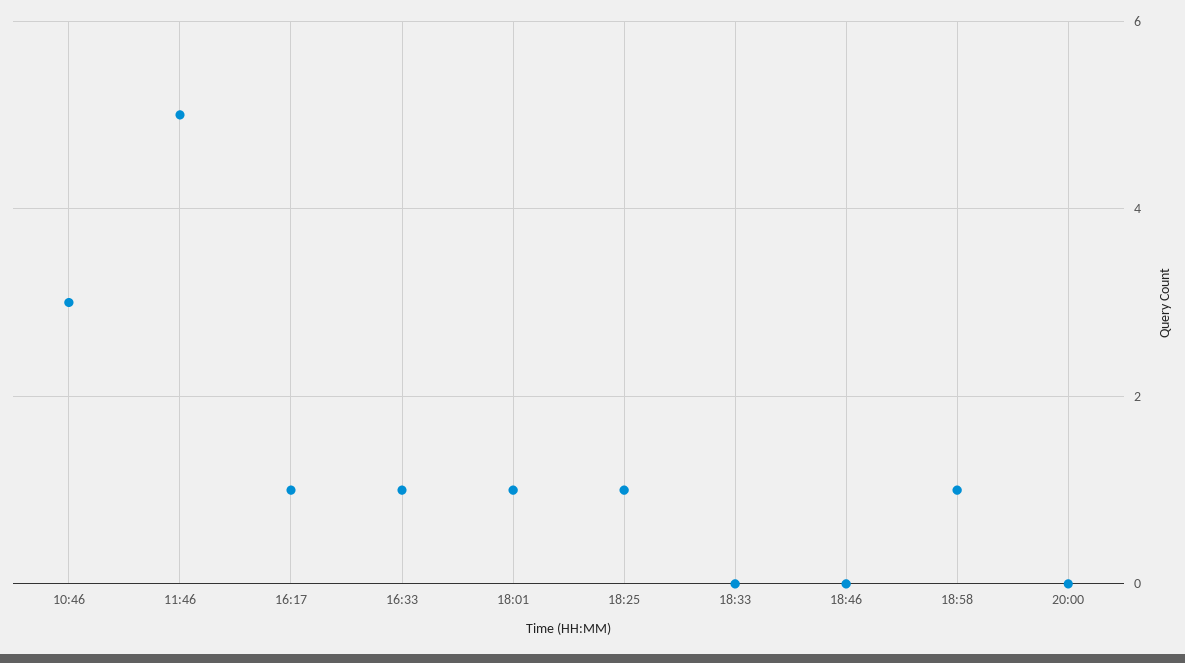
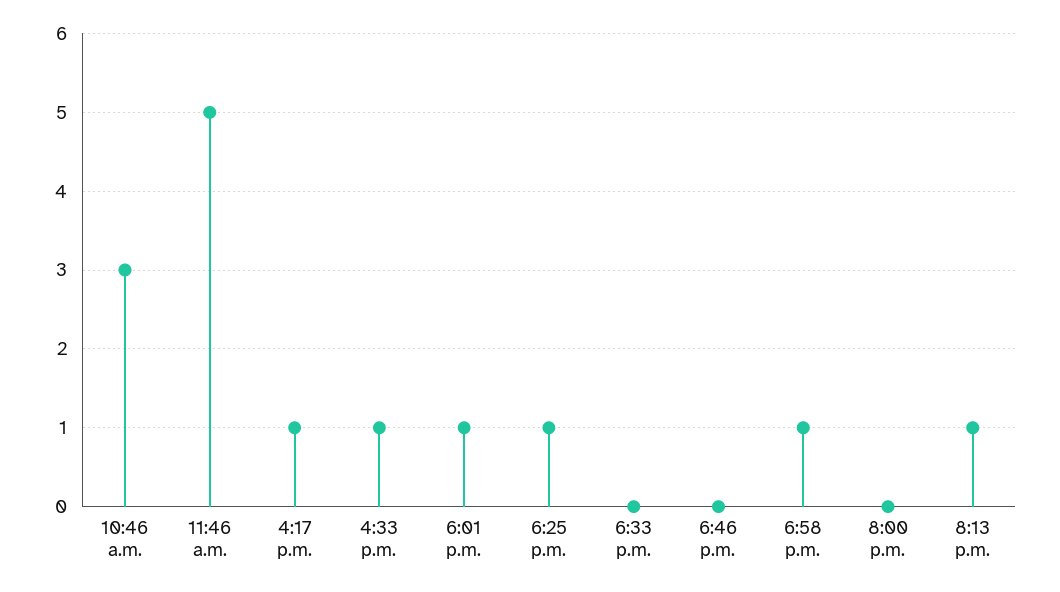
8:13 p.m.: none -> 1

